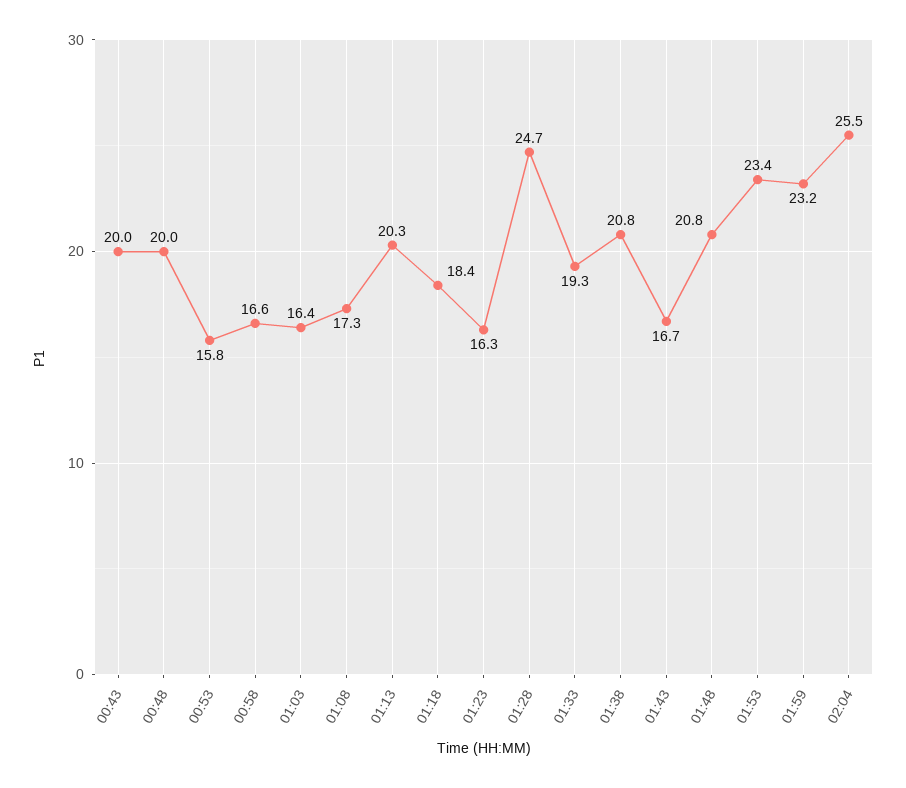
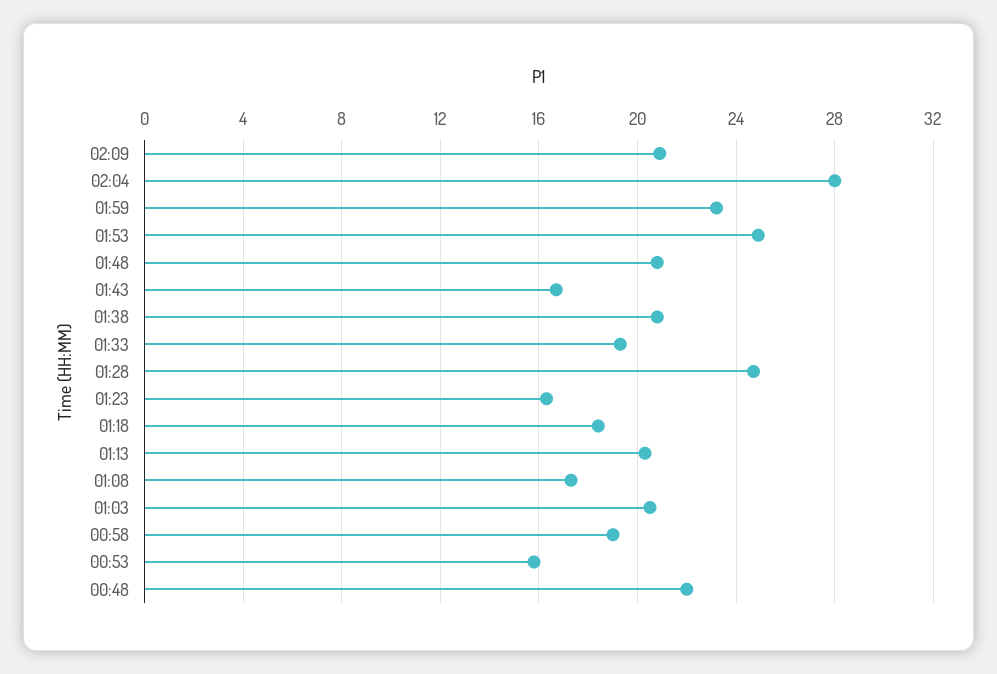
00:43: 20 -> none
00:48: 20 -> 22
00:58: 16.6 -> 19
01:03: 16.4 -> 20.5
01:53: 23.4 -> 25
02:04: 25.5 -> 28
02:09: none -> 21

